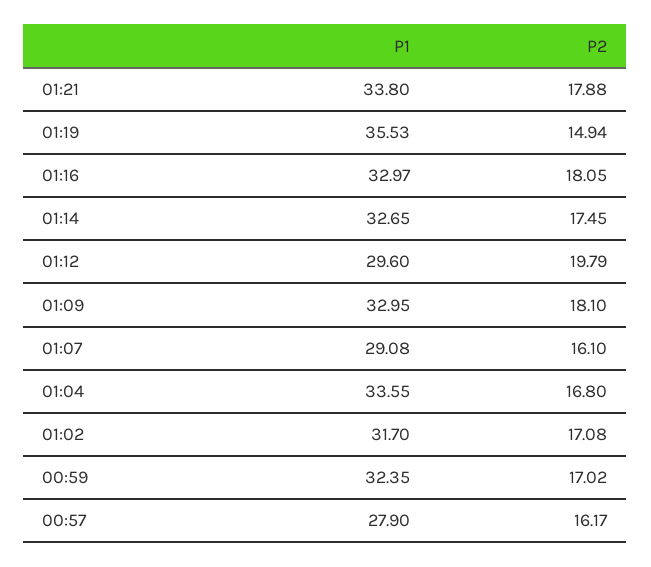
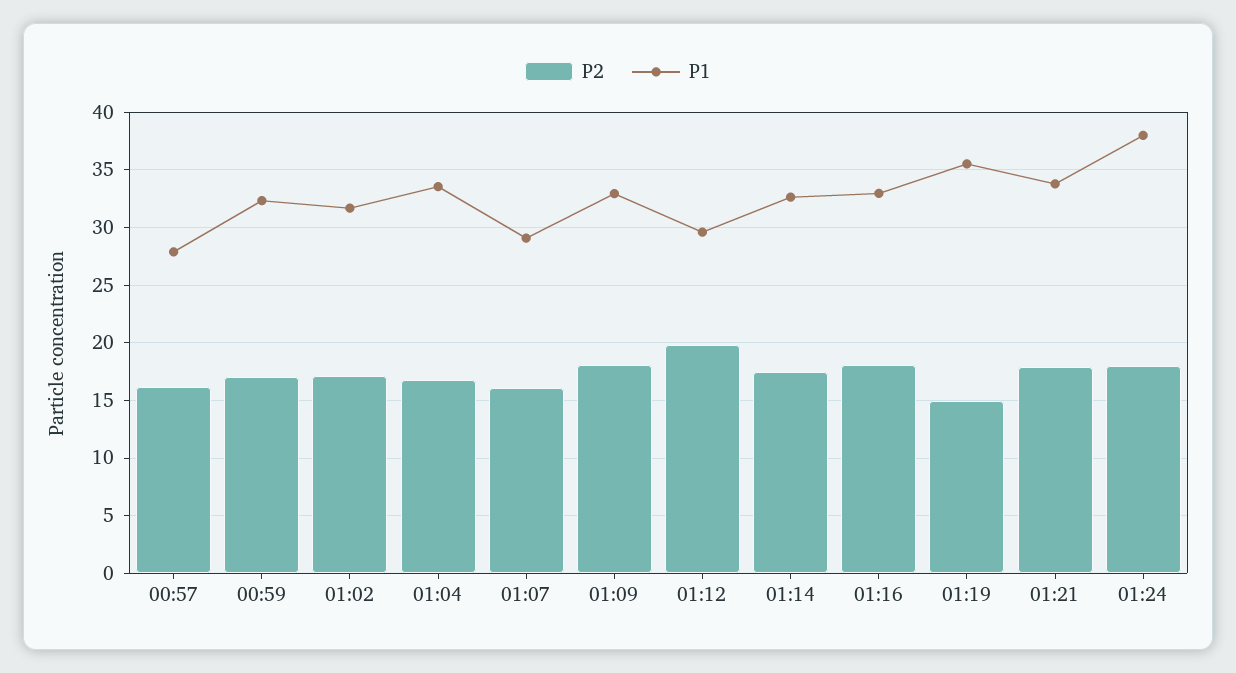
P2, 01:24: none -> 18
P1, 01:24: none -> 38

